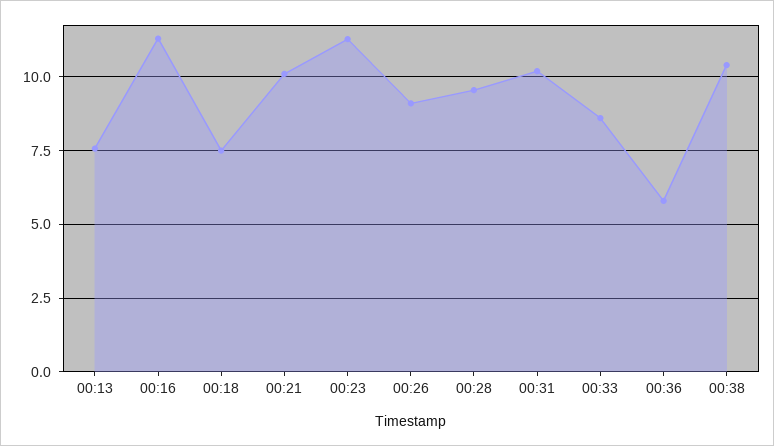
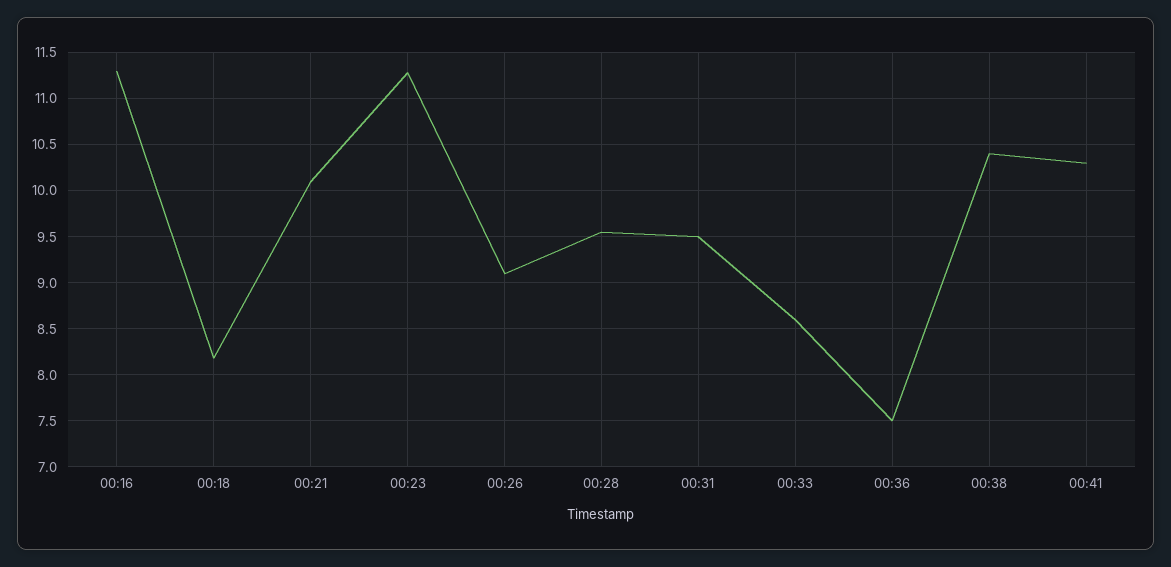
00:13: 7.5 -> none
00:18: 7.5 -> 8.2
00:31: 10.25 -> 9.5
00:36: 5.75 -> 7.5
00:41: none -> 10.3

